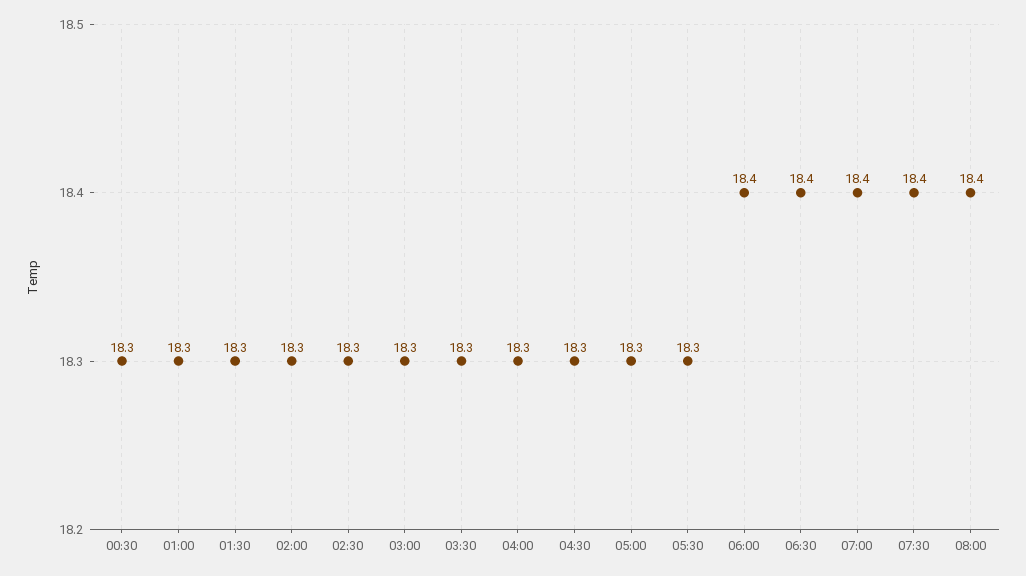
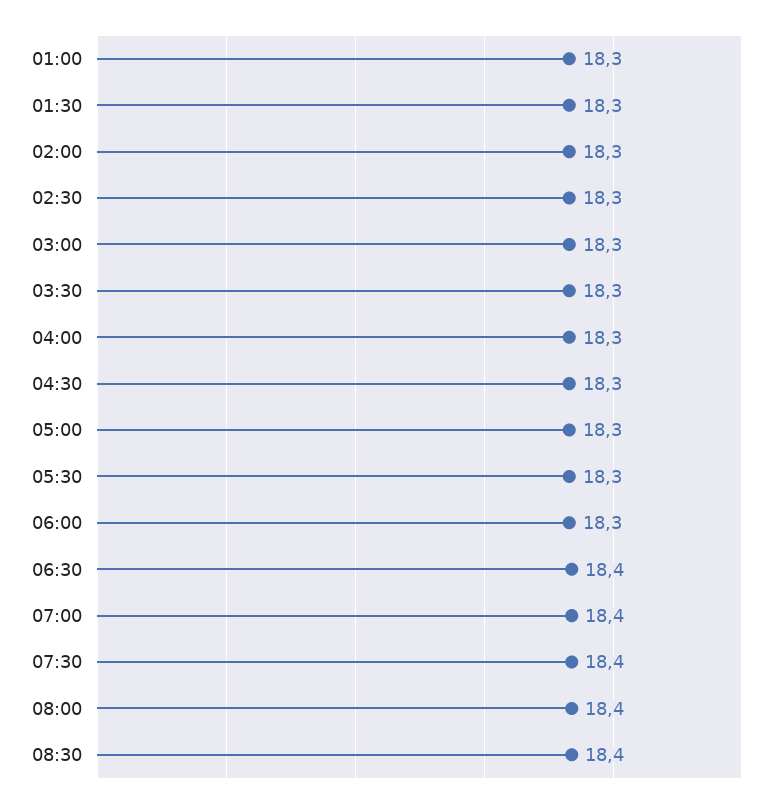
00:30: 18.3 -> none
06:00: 18.4 -> 18.3
08:30: none -> 18.4

